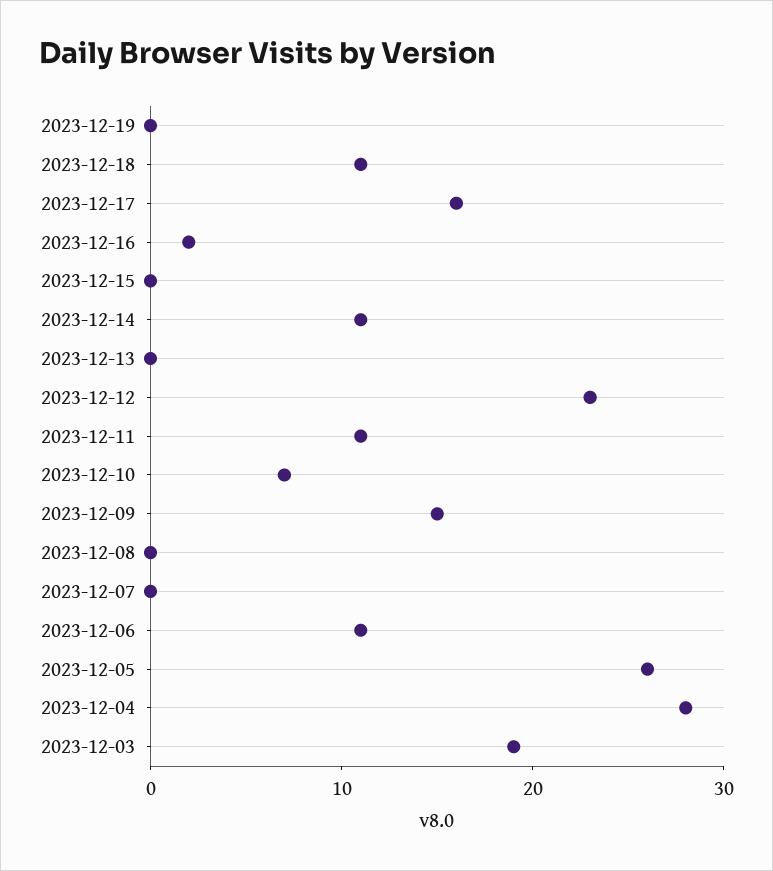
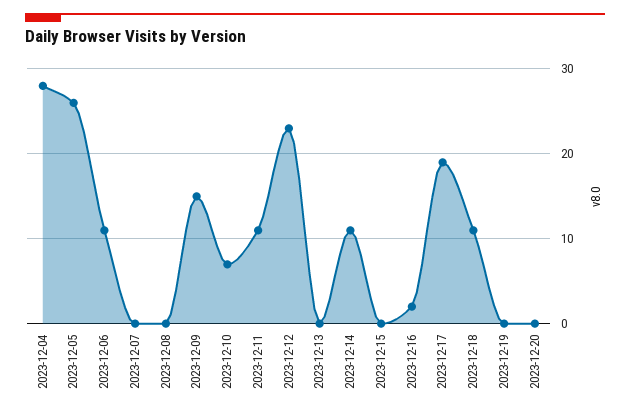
2023-12-17: 16 -> 19
2023-12-03: 19 -> none
2023-12-20: none -> 0

